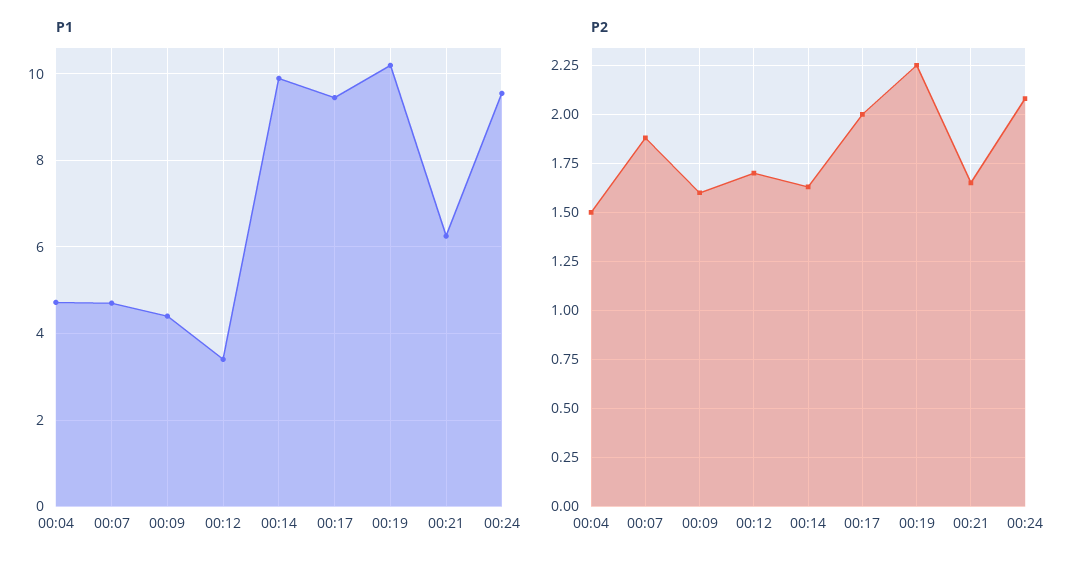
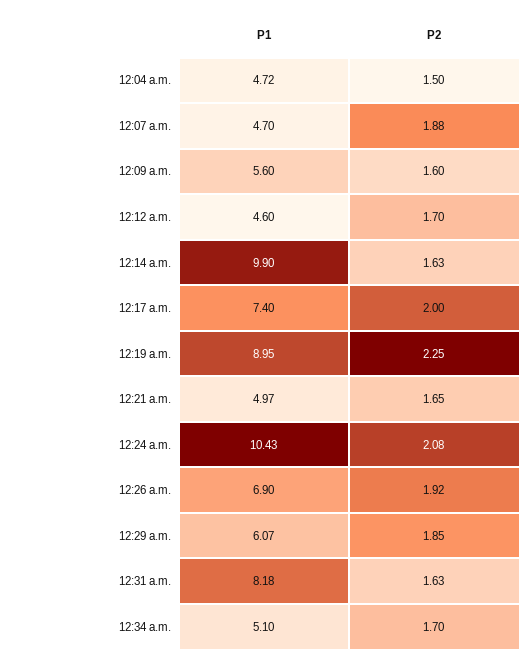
P1, 00:09: 4.4 -> 5.6
P1, 00:12: 3.4 -> 4.6
P1, 00:17: 9.4 -> 7.4
P1, 00:19: 10.2 -> 8.95
P1, 00:21: 6.2 -> 4.97
P1, 00:24: 9.6 -> 10.43
P1, 12:26 a.m.: none -> 6.9
P2, 12:26 a.m.: none -> 1.92
P1, 12:29 a.m.: none -> 6.07
P2, 12:29 a.m.: none -> 1.85
P1, 12:31 a.m.: none -> 8.18
P2, 12:31 a.m.: none -> 1.63
P1, 12:34 a.m.: none -> 5.1
P2, 12:34 a.m.: none -> 1.7

